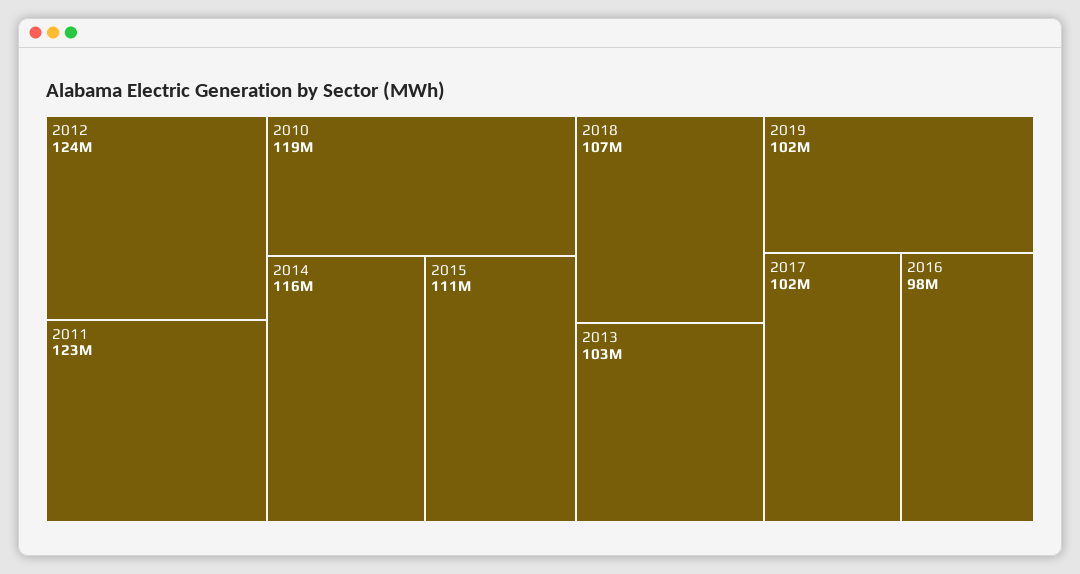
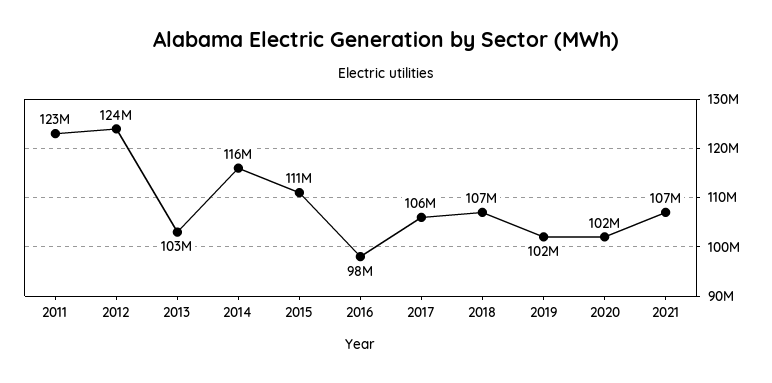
2010: 119000000 -> none
2017: 102000000 -> 106000000
2020: none -> 102000000
2021: none -> 107000000

